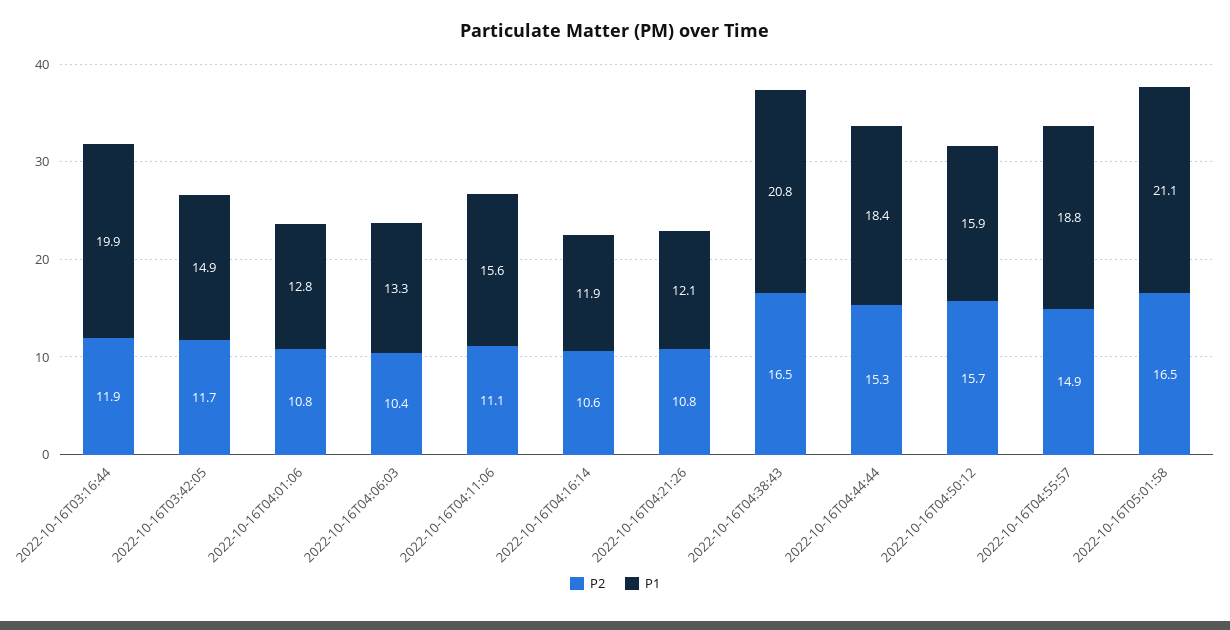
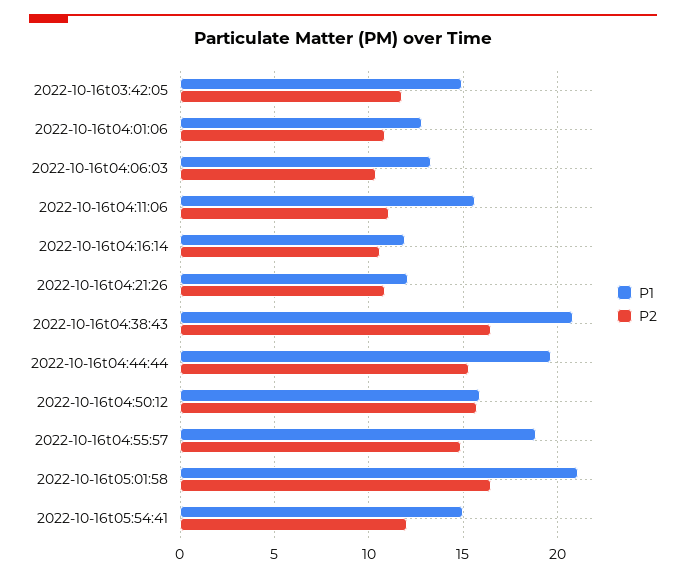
P2, 2022-10-16T03:16:44: 11.9 -> none
P1, 2022-10-16T03:16:44: 19.9 -> none
P1, 2022-10-16T04:44:44: 18.4 -> 19.5
P1, 2022-10-16t05:54:41: none -> 15
P2, 2022-10-16t05:54:41: none -> 12

